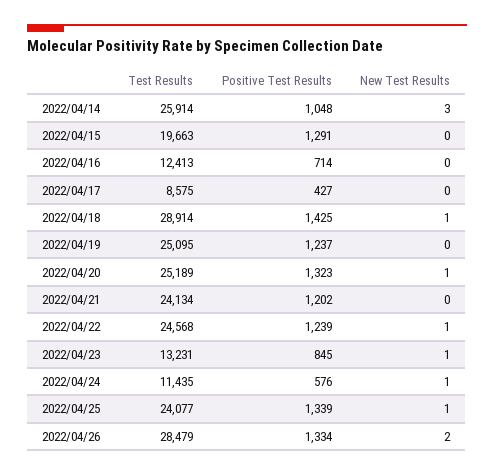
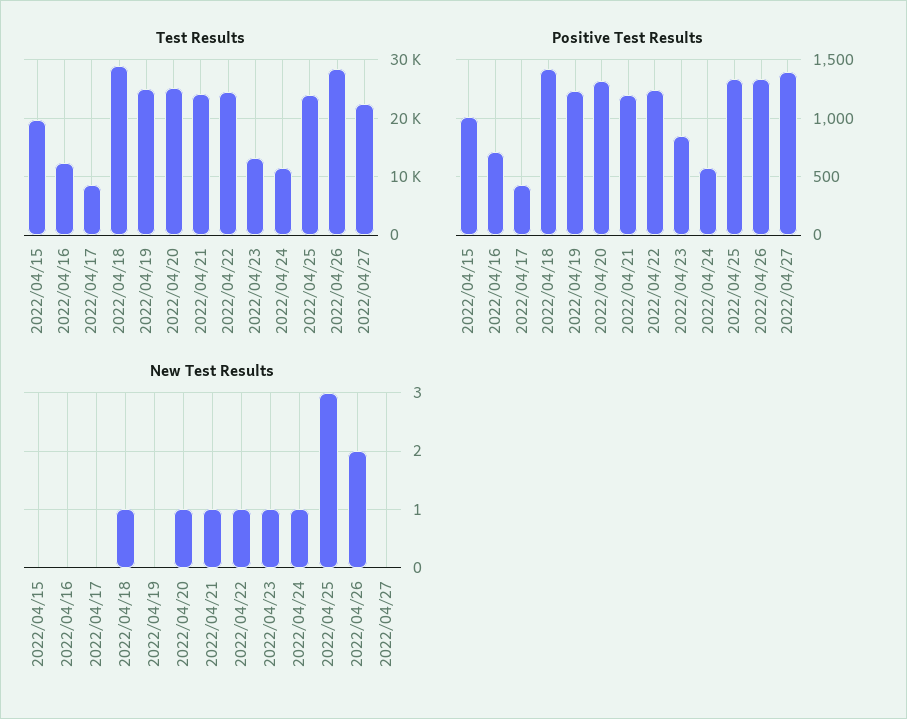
Test Results, 2022/04/14: 25914 -> none
Positive Test Results, 2022/04/14: 1048 -> none
New Test Results, 2022/04/14: 3 -> none
Positive Test Results, 2022/04/15: 1291 -> 1000
New Test Results, 2022/04/21: 0 -> 1
New Test Results, 2022/04/25: 1 -> 3
Test Results, 2022/04/27: none -> 22000
Positive Test Results, 2022/04/27: none -> 1400
New Test Results, 2022/04/27: none -> 0

